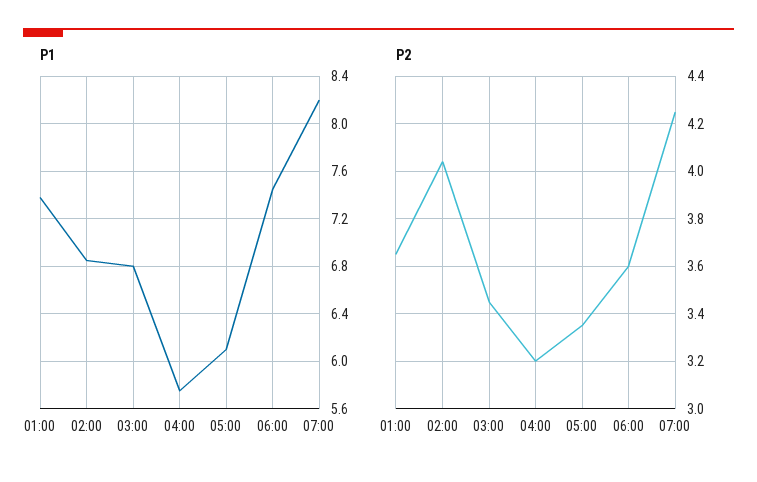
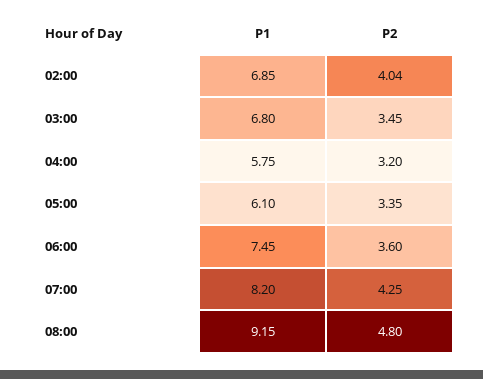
P1, 01:00: 7.4 -> none
P2, 01:00: 3.65 -> none
P1, 08:00: none -> 9.15
P2, 08:00: none -> 4.8

